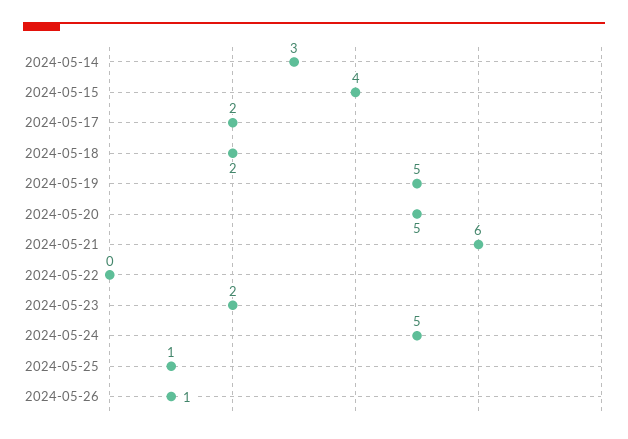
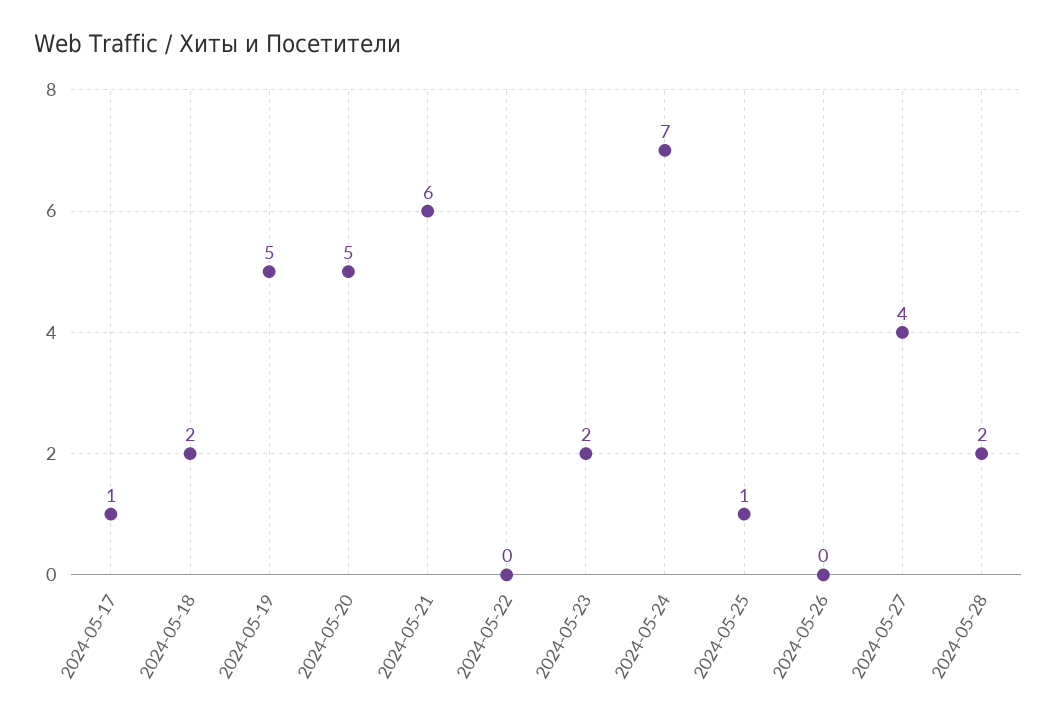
2024-05-14: 3 -> none
2024-05-15: 4 -> none
2024-05-17: 2 -> 1
2024-05-24: 5 -> 7
2024-05-26: 1 -> 0
2024-05-27: none -> 4
2024-05-28: none -> 2

